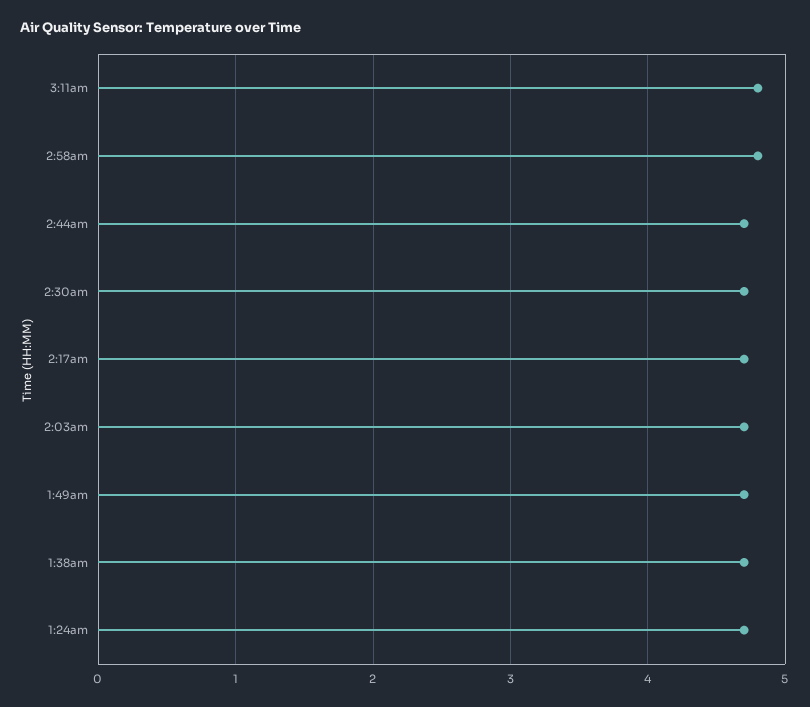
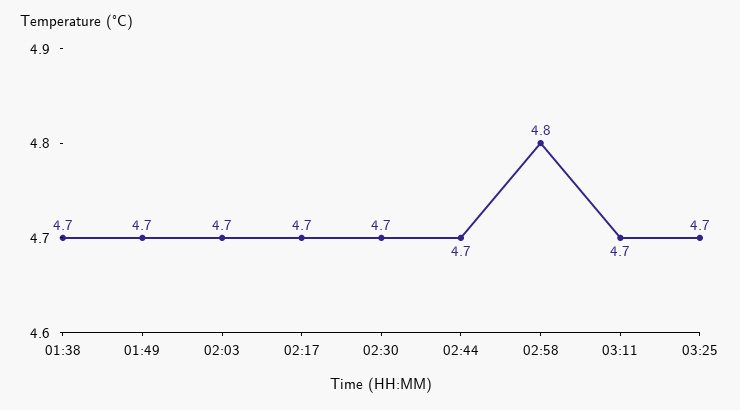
3:11am: 4.8 -> 4.7
1:24am: 4.7 -> none
03:25: none -> 4.7

